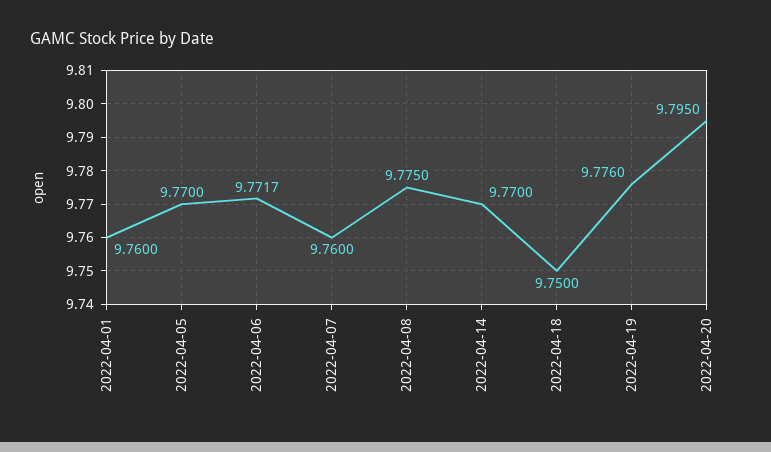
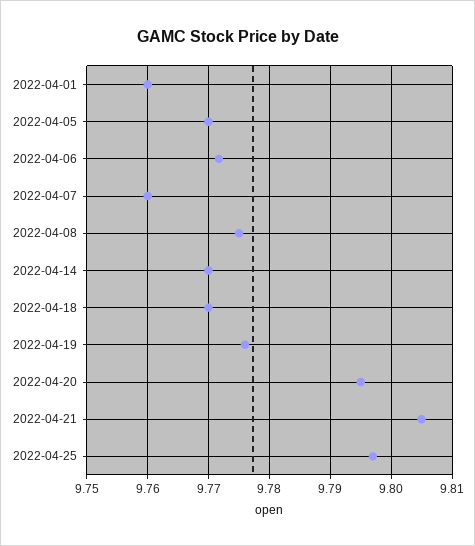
2022-04-18: 9.75 -> 9.77
2022-04-21: none -> 9.805
2022-04-25: none -> 9.797

